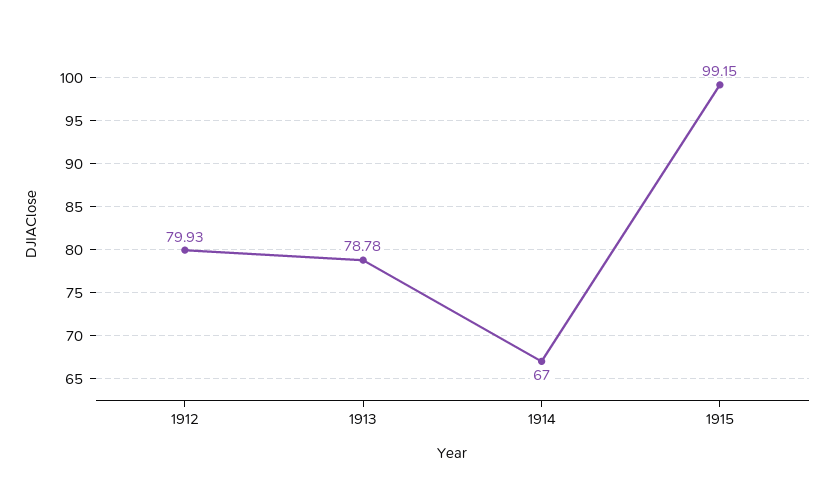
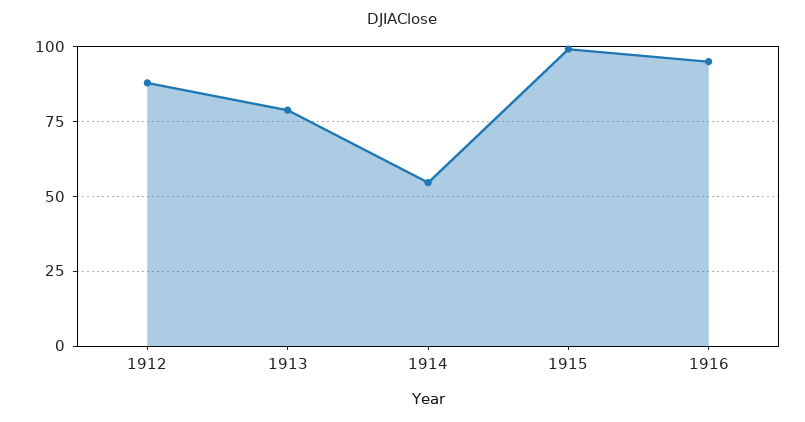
1912: 79.93 -> 87.5
1914: 67 -> 55
1916: none -> 95

